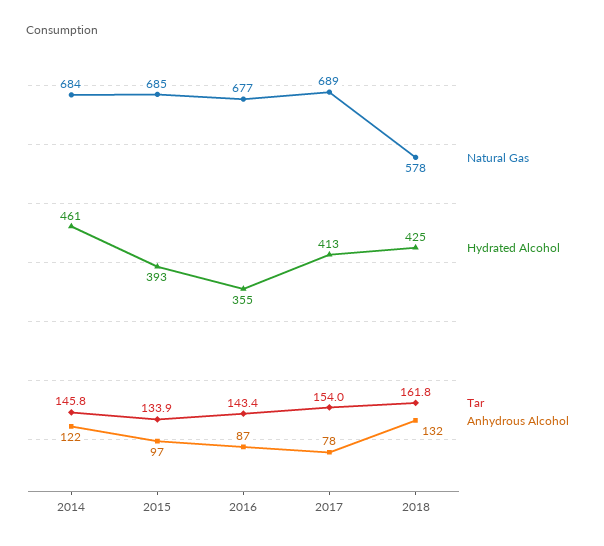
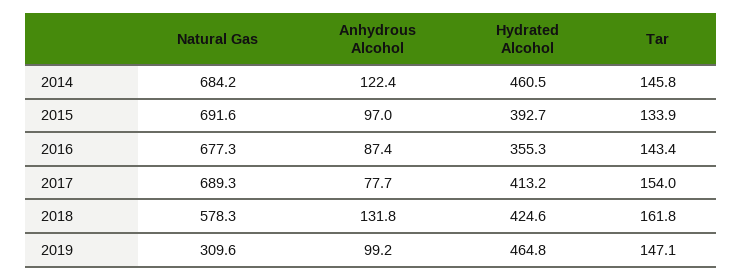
Natural Gas, 2015: 685 -> 691.6
Natural Gas, 2019: none -> 309.6
Anhydrous Alcohol, 2019: none -> 99.2
Hydrated Alcohol, 2019: none -> 464.8
Tar, 2019: none -> 147.1

